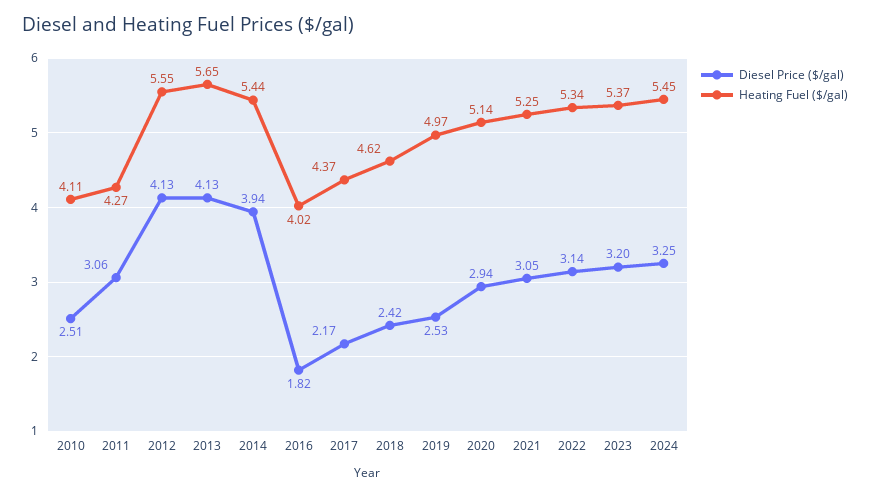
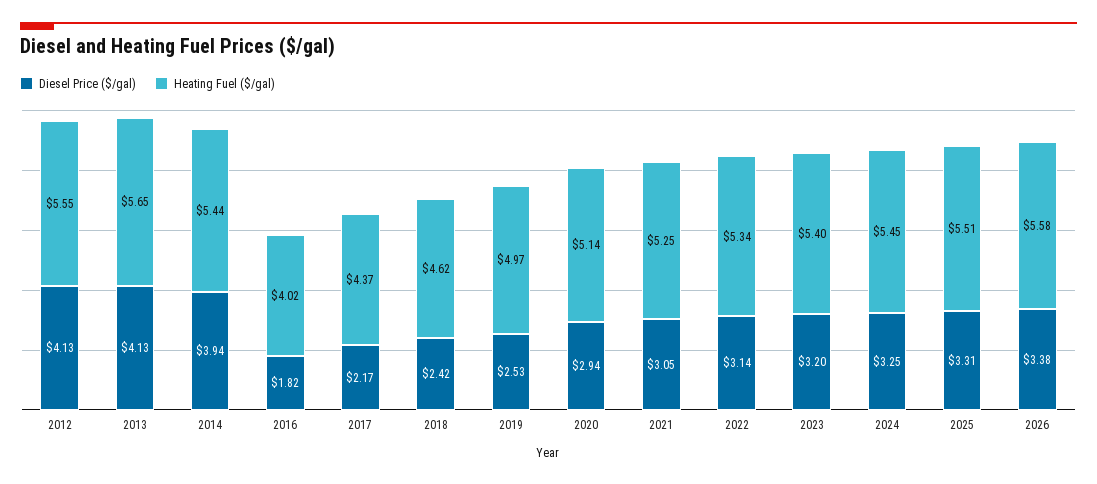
Diesel Price ($/gal), 2010: 2.51 -> none
Heating Fuel ($/gal), 2010: 4.11 -> none
Diesel Price ($/gal), 2011: 3.06 -> none
Heating Fuel ($/gal), 2011: 4.27 -> none
Heating Fuel ($/gal), 2023: 5.37 -> 5.4
Diesel Price ($/gal), 2025: none -> 3.31
Heating Fuel ($/gal), 2025: none -> 5.51
Diesel Price ($/gal), 2026: none -> 3.38
Heating Fuel ($/gal), 2026: none -> 5.58

